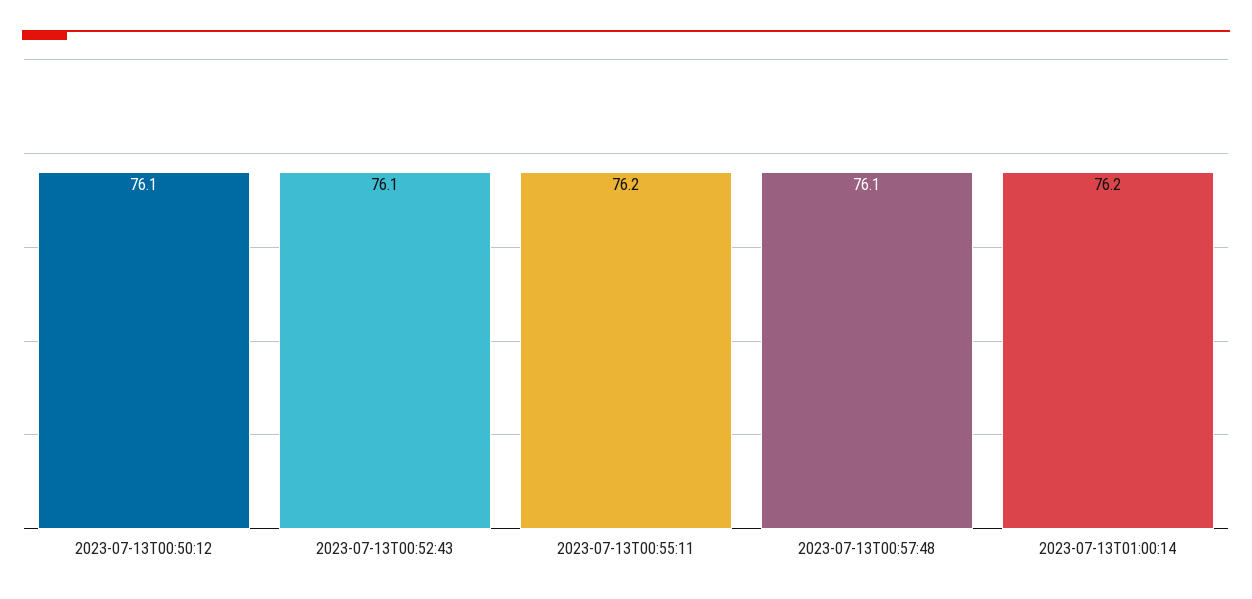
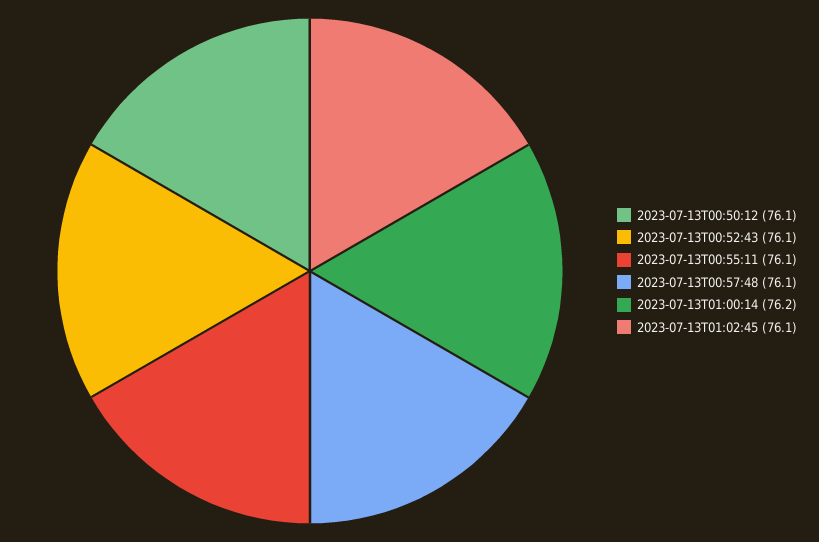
2023-07-13T00:55:11: 76.2 -> 76.1
2023-07-13T01:02:45: none -> 76.1

